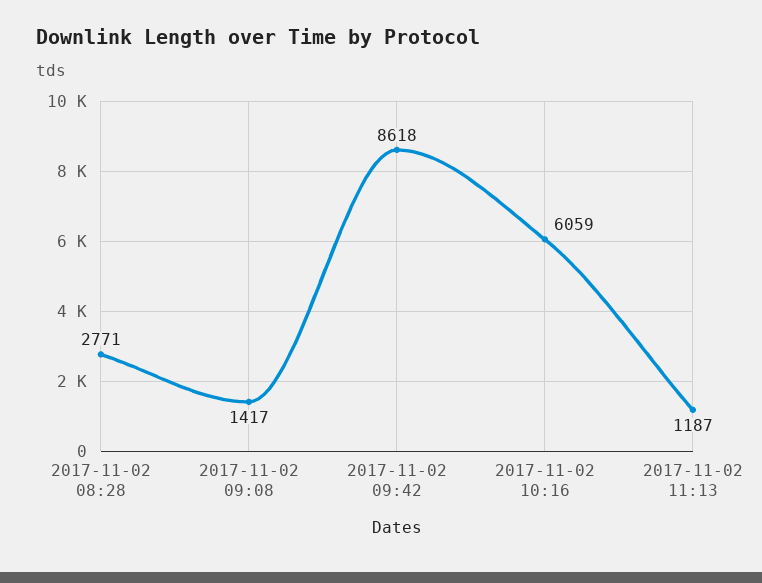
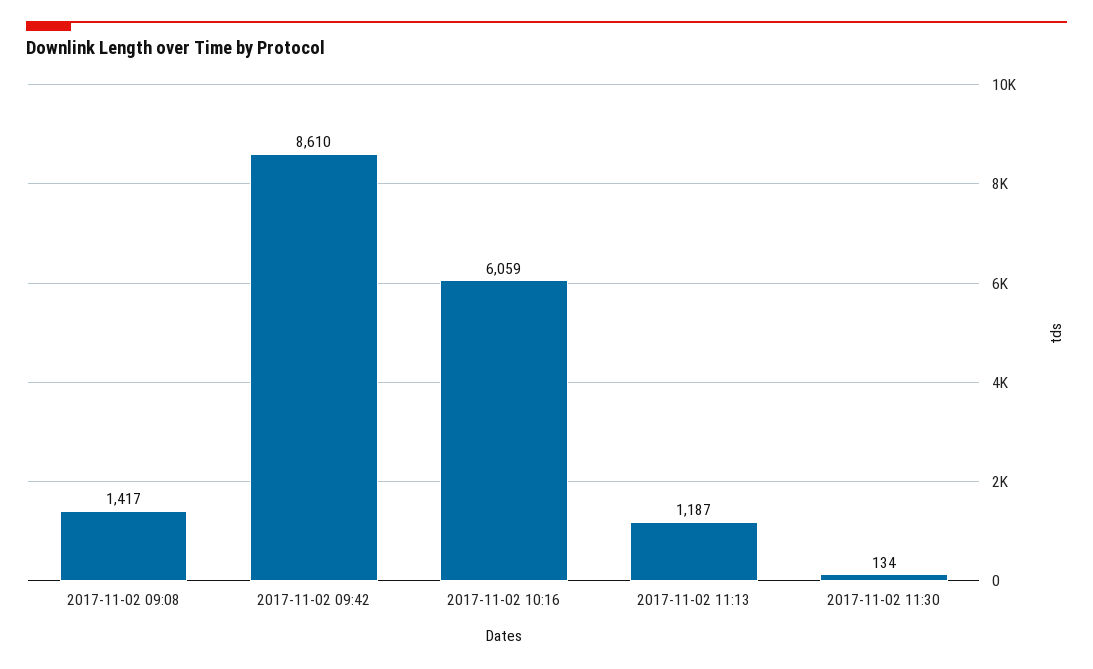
2017-11-02 08:28: 2771 -> none
2017-11-02 09:42: 8618 -> 8610
2017-11-02 11:30: none -> 134

